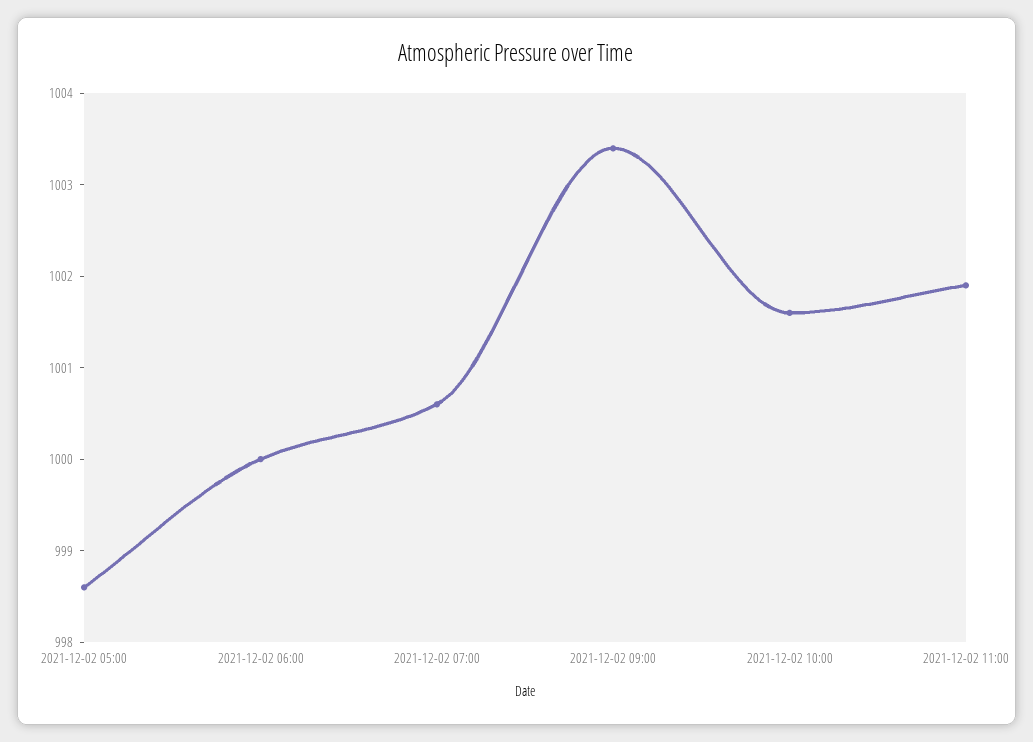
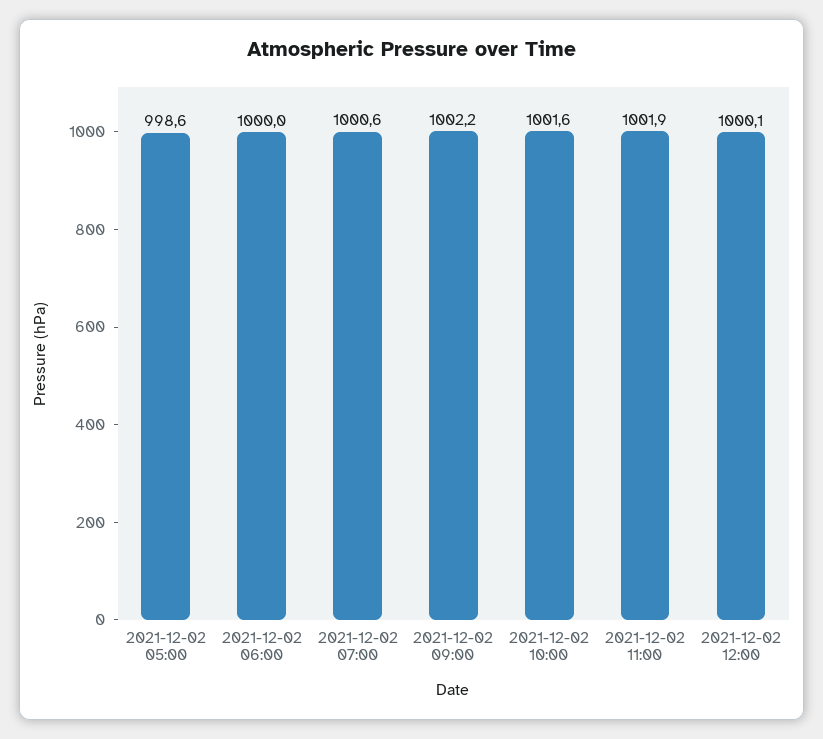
2021-12-02 09:00: 1003.4 -> 1002.2
2021-12-02 12:00: none -> 1000.1

